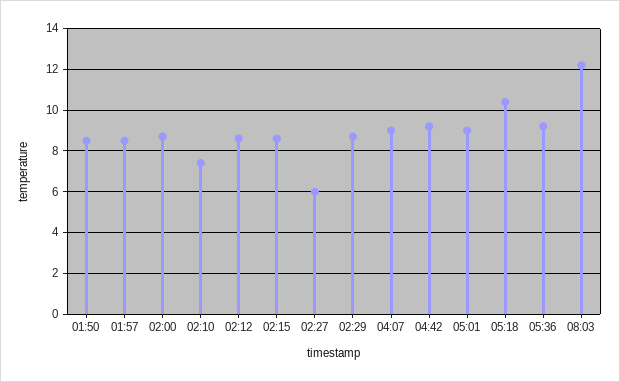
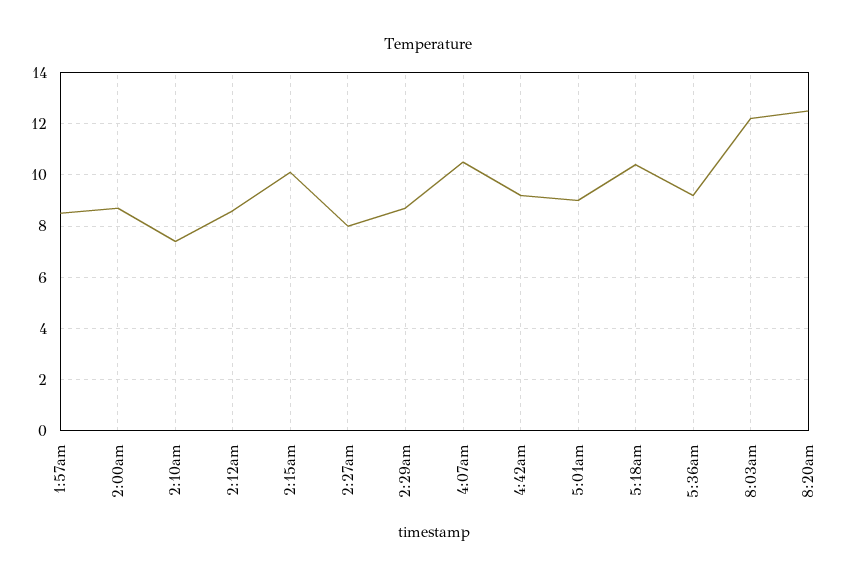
01:50: 8.5 -> none
02:15: 8.5 -> 10
02:27: 6 -> 8
04:07: 9 -> 10.5
8:20am: none -> 12.5

